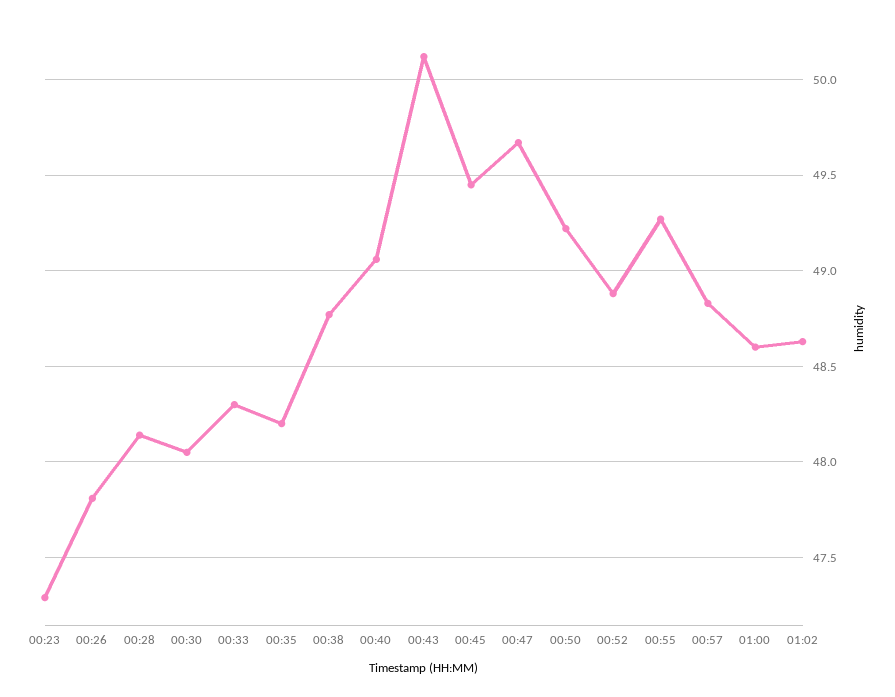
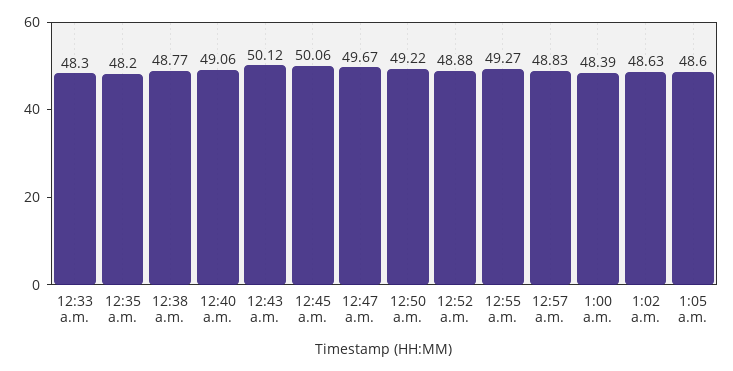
00:23: 47.3 -> none
00:26: 47.8 -> none
00:28: 48.15 -> none
00:30: 48.05 -> none
00:45: 49.45 -> 50.06
01:00: 48.6 -> 48.39
1:05 a.m.: none -> 48.6

